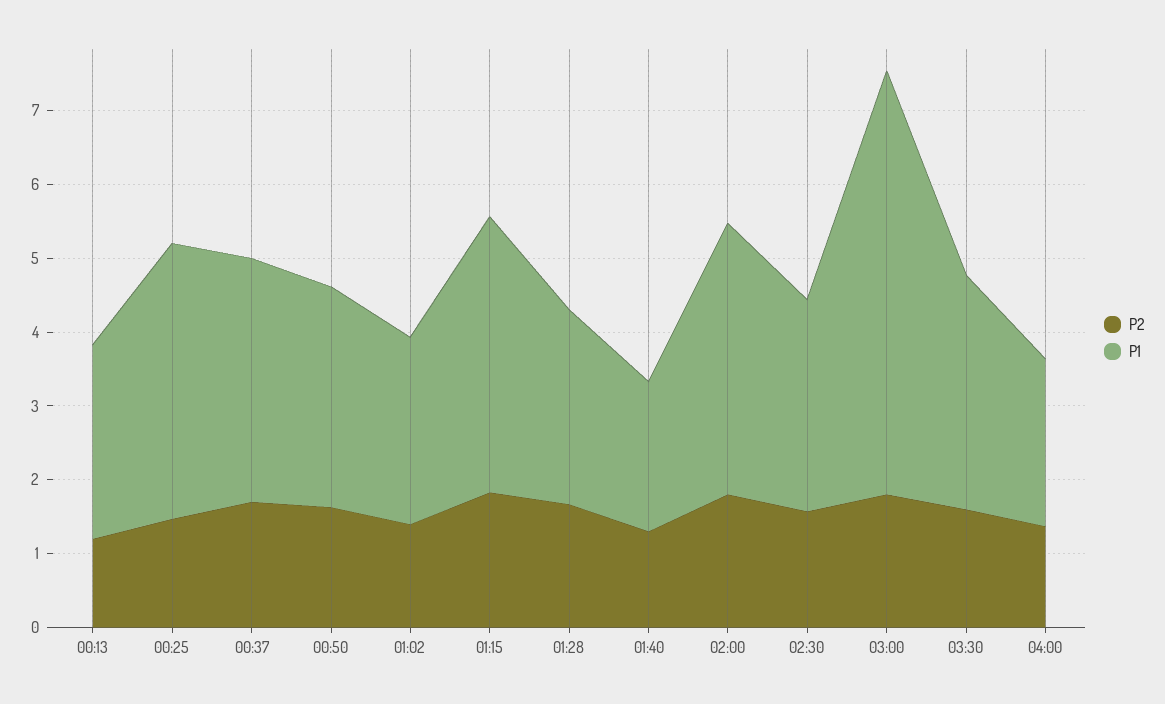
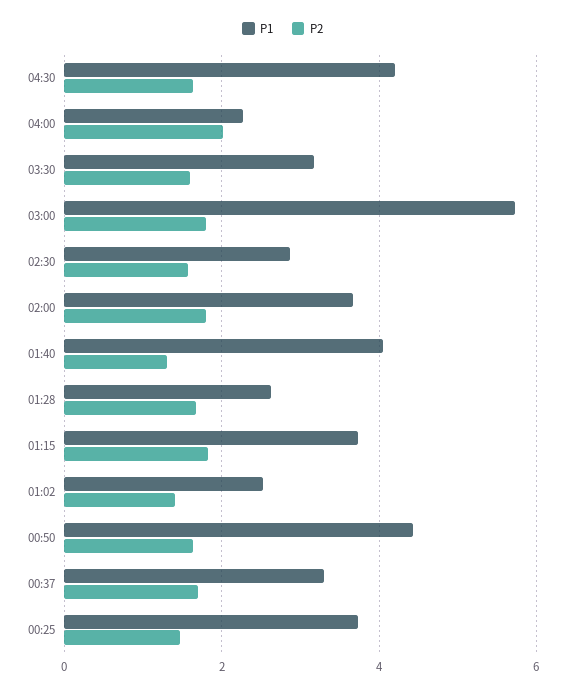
P2, 00:13: 1.2 -> none
P1, 00:13: 2.6 -> none
P1, 00:50: 3 -> 4.4
P1, 01:40: 2 -> 4
P2, 04:00: 1.4 -> 2
P1, 04:30: none -> 4.2
P2, 04:30: none -> 1.6

